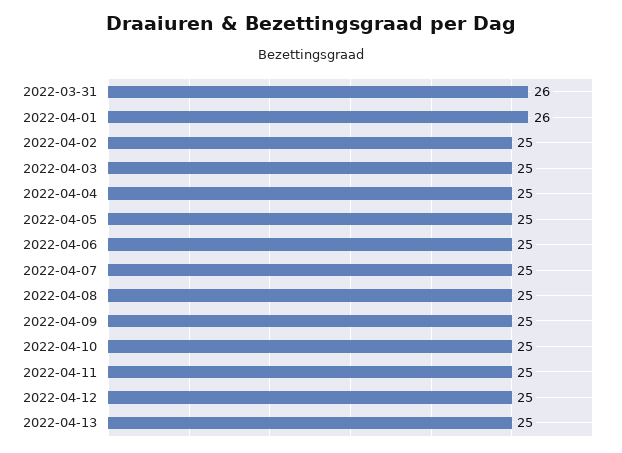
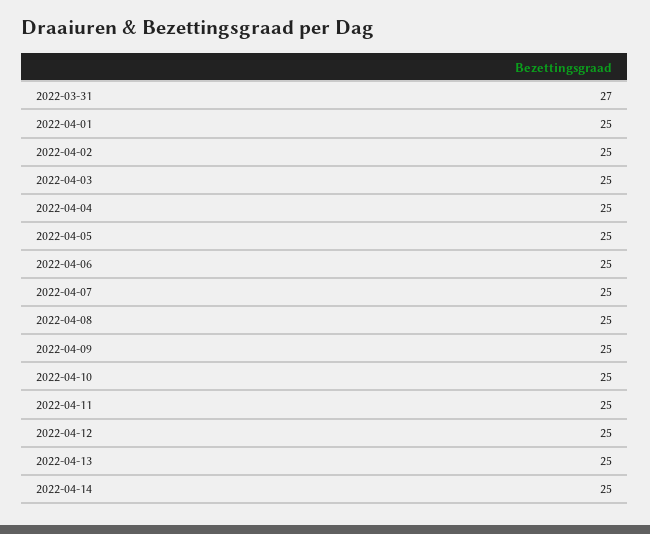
2022-03-31: 26 -> 27
2022-04-01: 26 -> 25
2022-04-14: none -> 25

